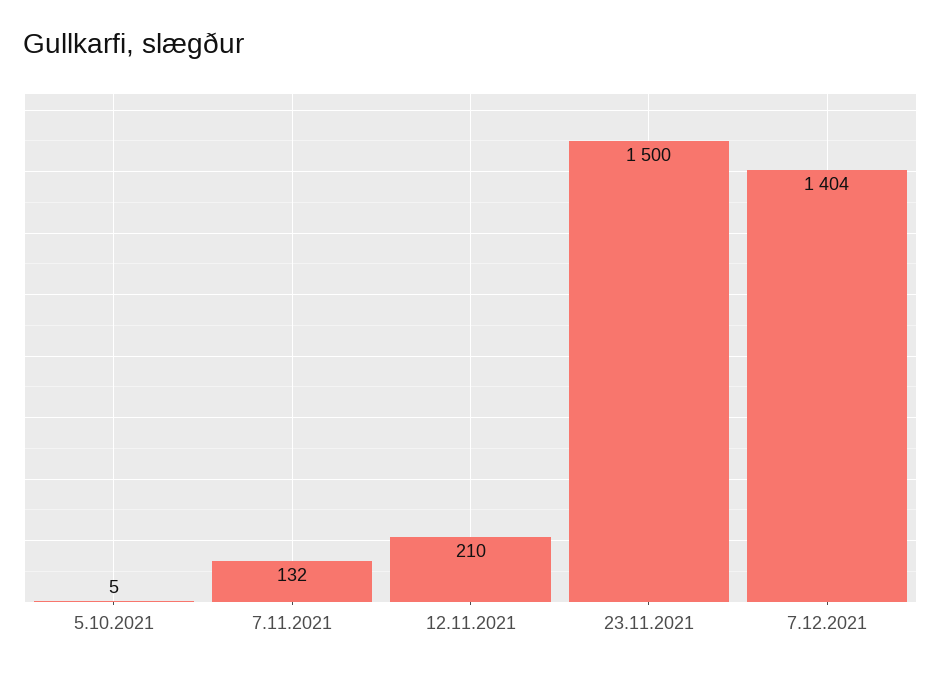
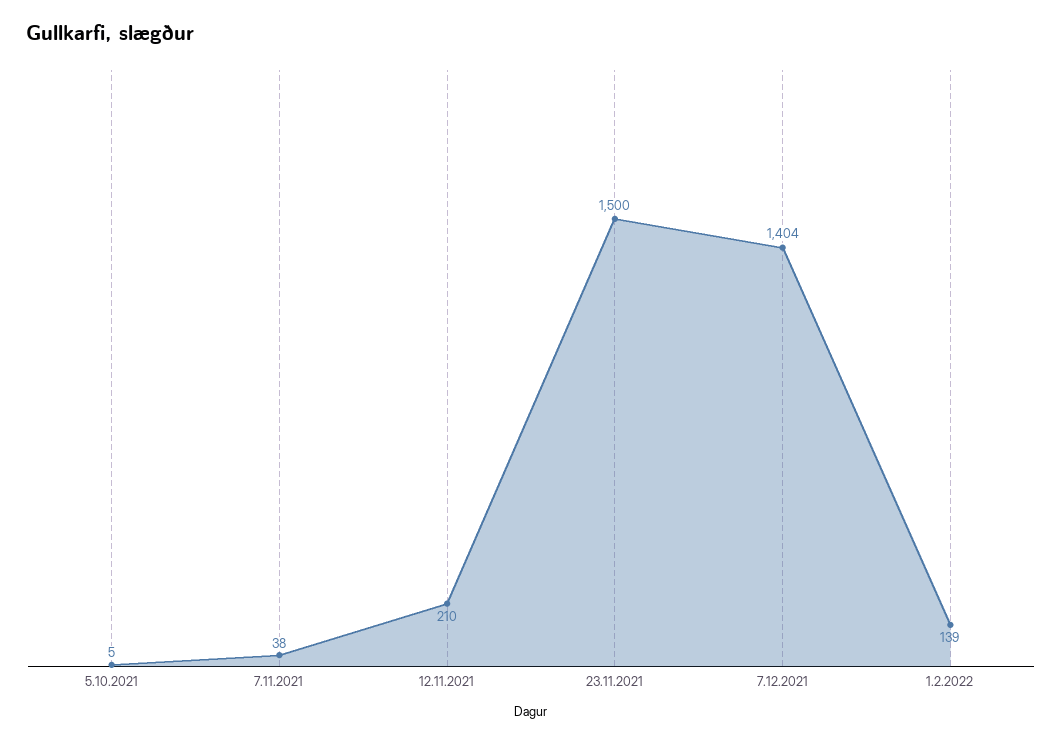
7.11.2021: 132 -> 38
1.2.2022: none -> 139

